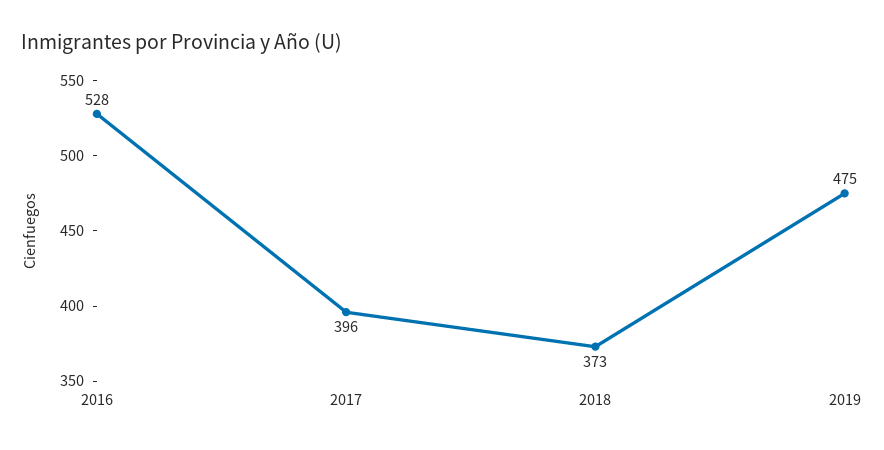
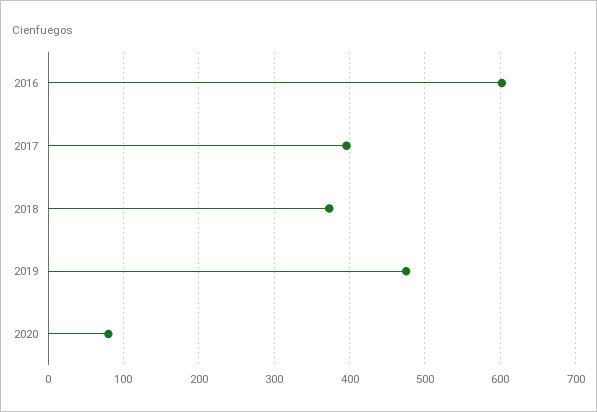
2016: 528 -> 600
2020: none -> 80

